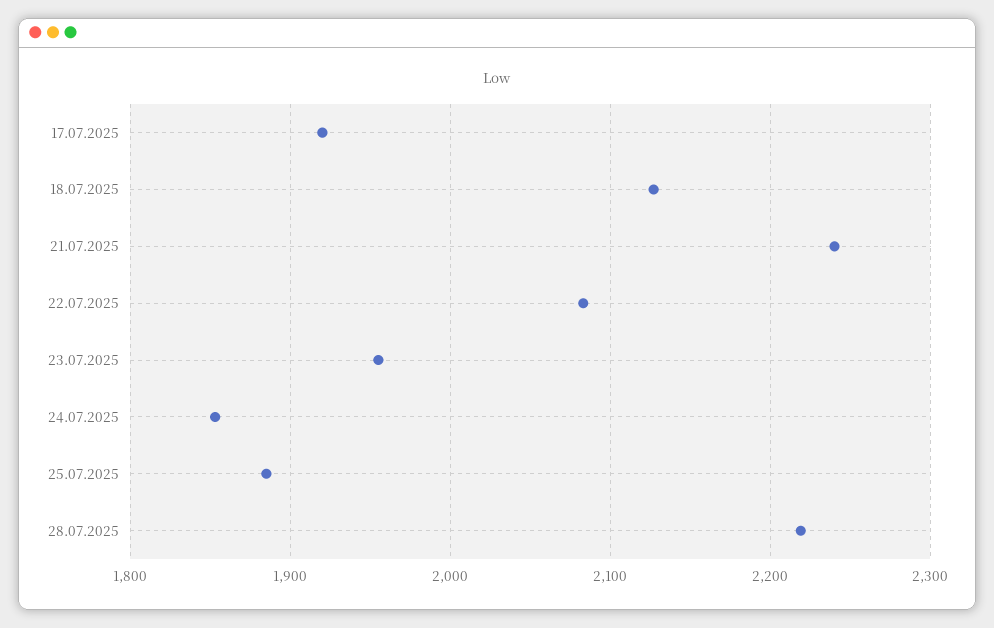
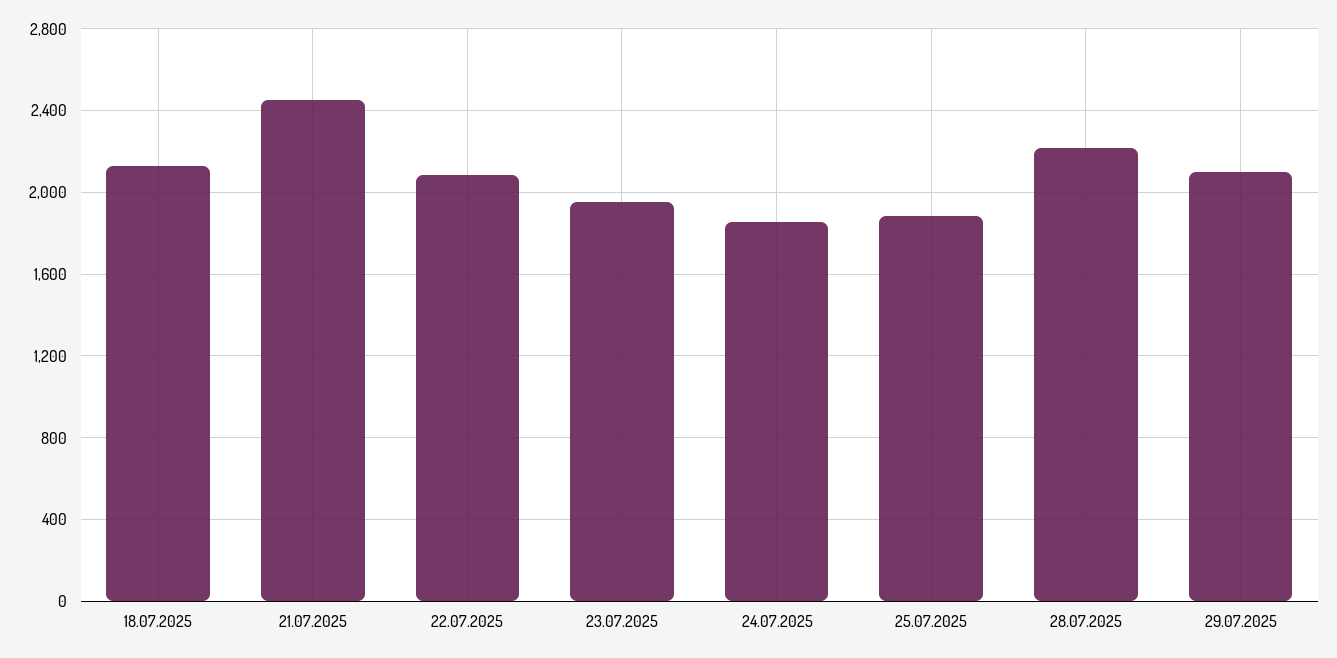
17.07.2025: 1920 -> none
21.07.2025: 2240 -> 2450
29.07.2025: none -> 2100

